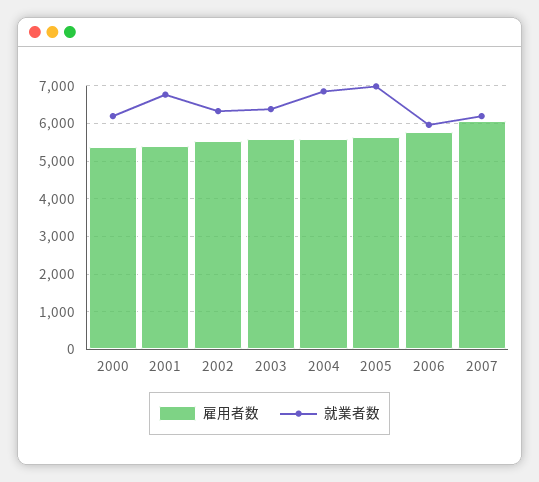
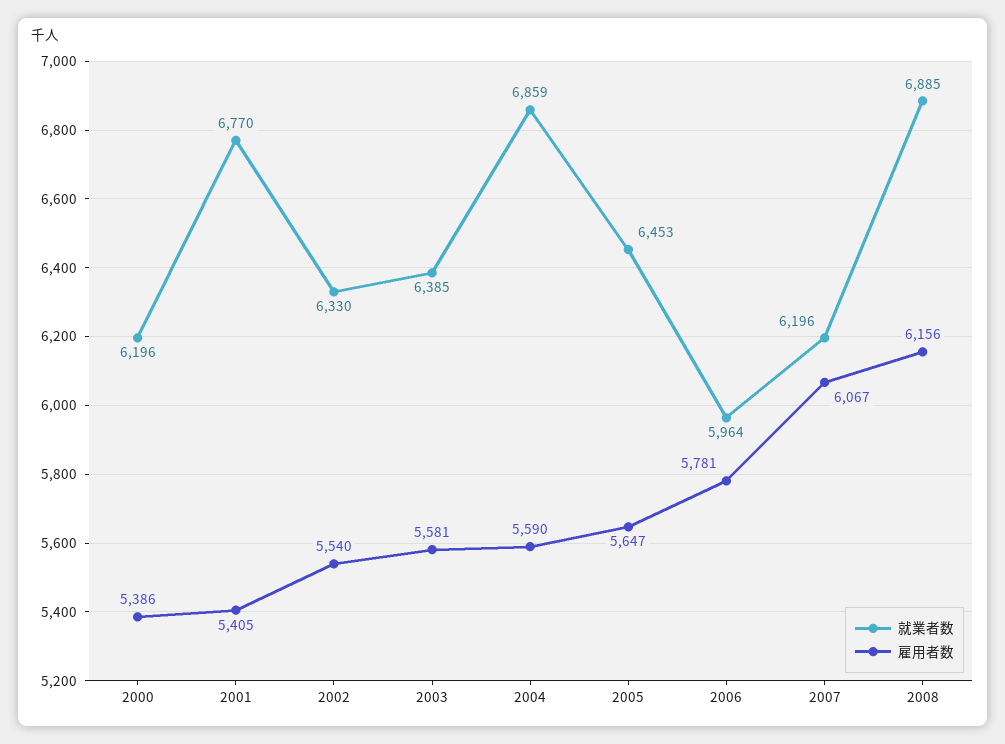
就業者数, 2005: 7000 -> 6453
就業者数, 2008: none -> 6885
雇用者数, 2008: none -> 6156

